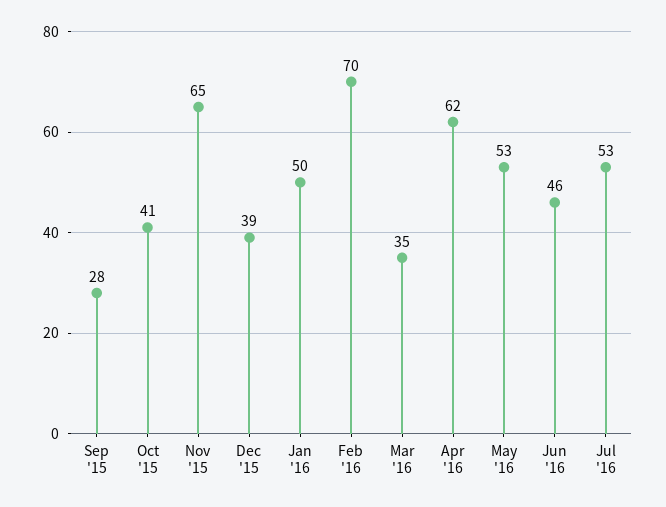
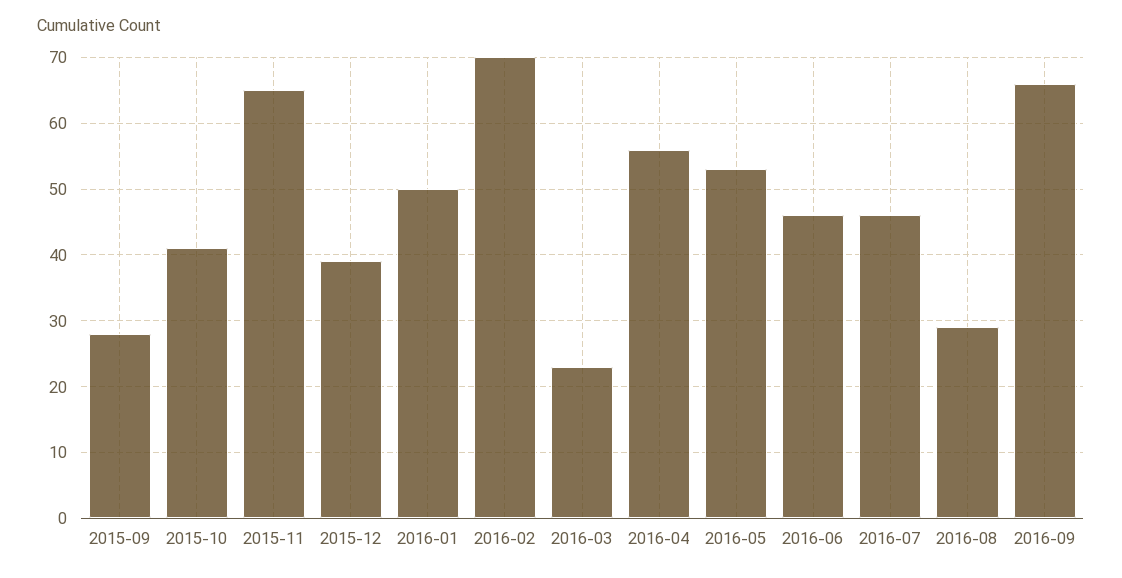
Mar '16: 35 -> 23
Apr '16: 62 -> 56
Jul '16: 53 -> 46
2016-08: none -> 29
2016-09: none -> 66

